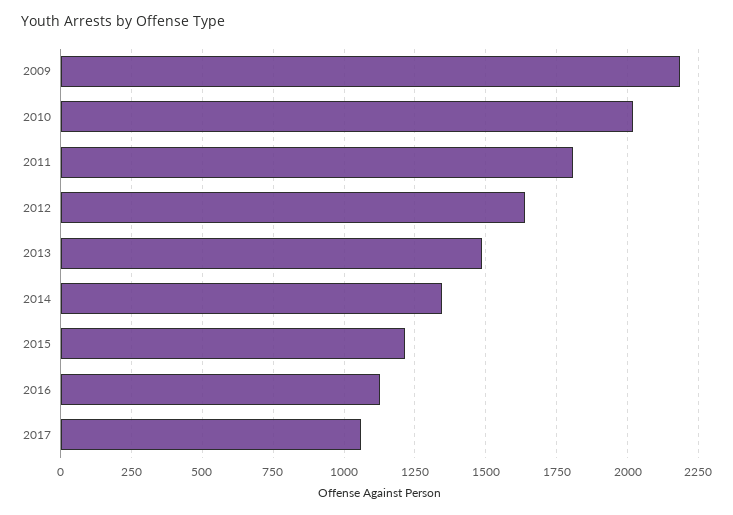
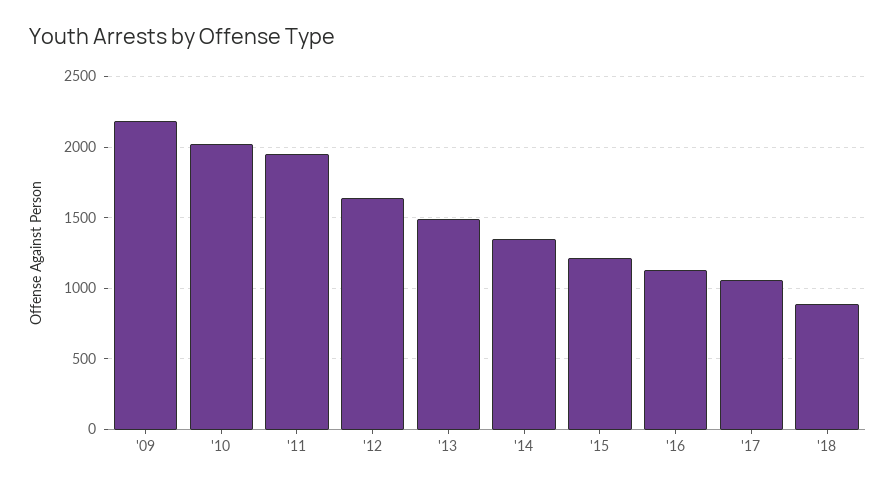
2011: 1800 -> 1950
'18: none -> 900

